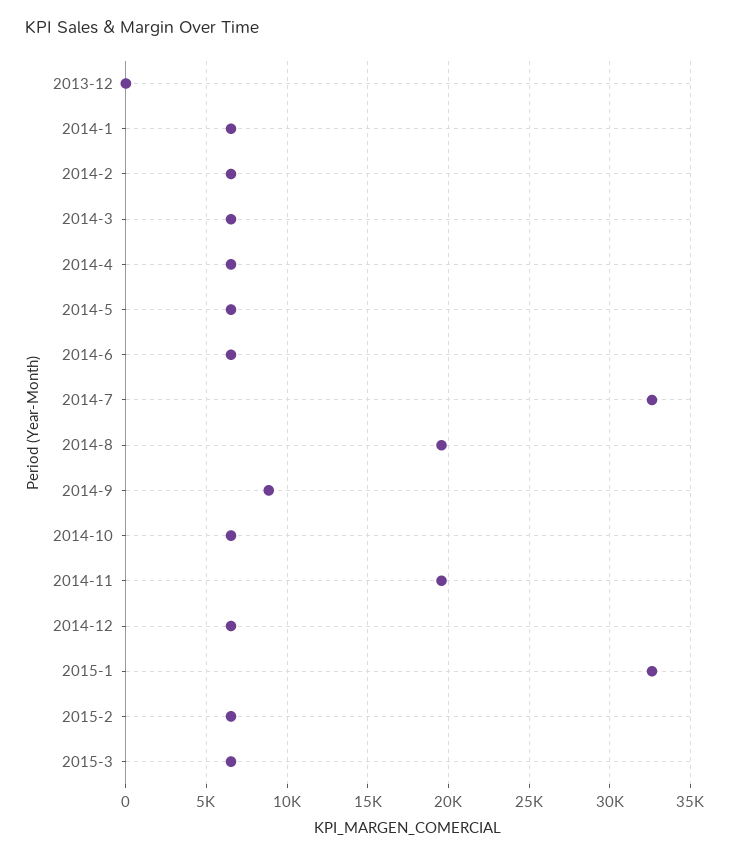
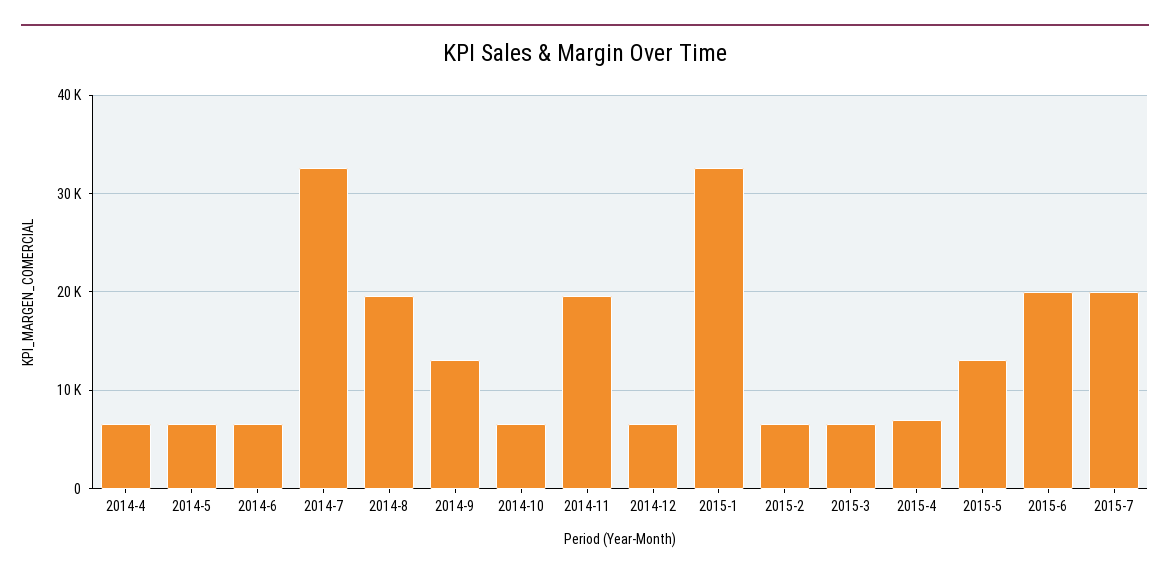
2013-12: 0 -> none
2014-1: 6500 -> none
2014-2: 6500 -> none
2014-3: 6500 -> none
2014-9: 9000 -> 13000
2015-4: none -> 7000
2015-5: none -> 13000
2015-6: none -> 20000
2015-7: none -> 20000

